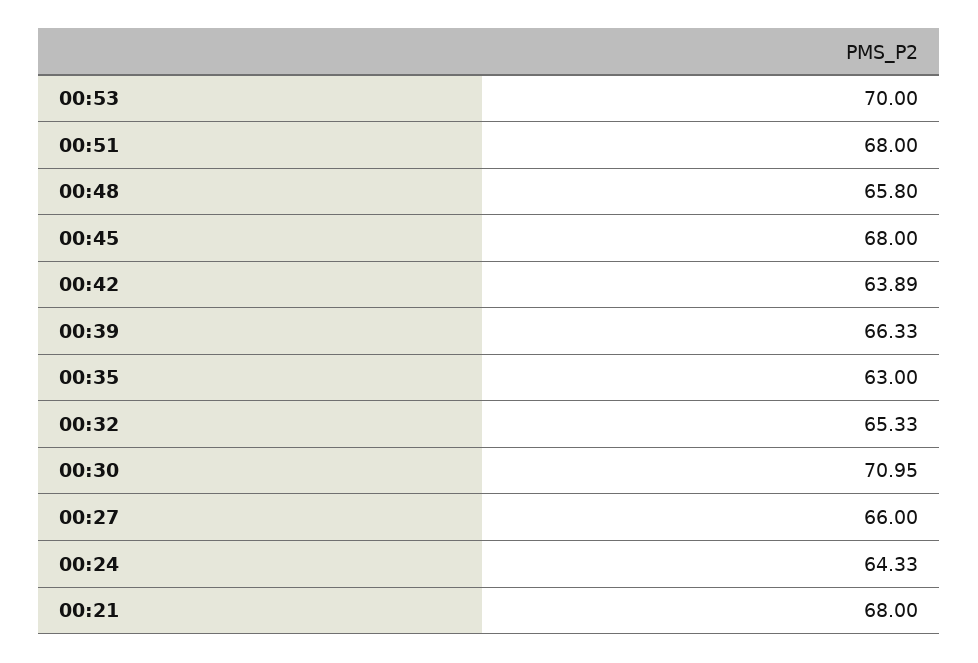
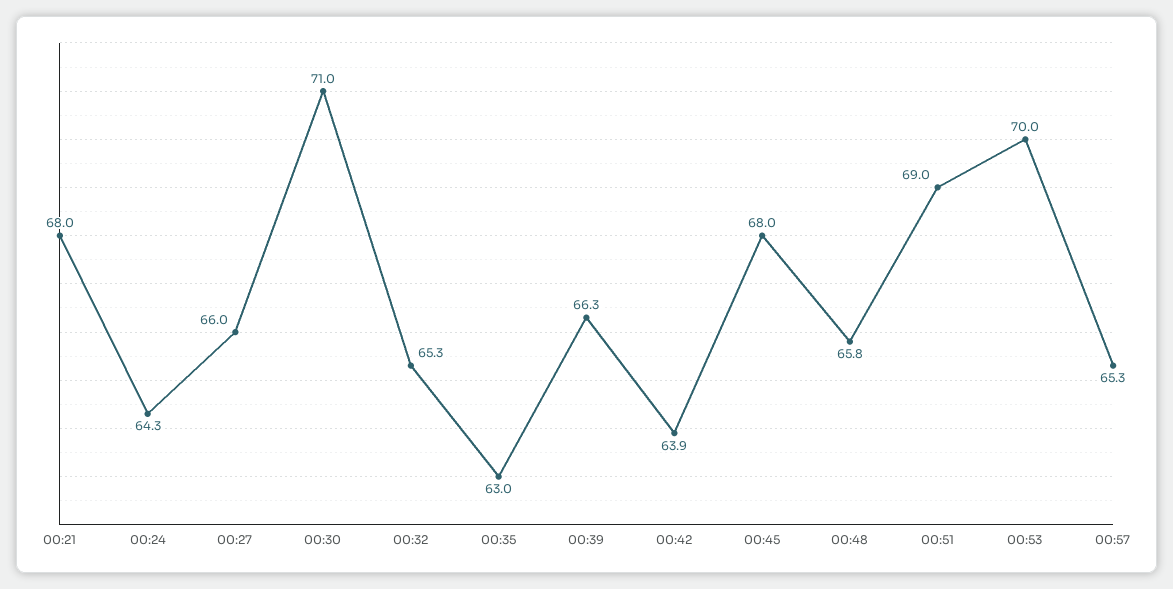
00:51: 68 -> 69
00:57: none -> 65.3

